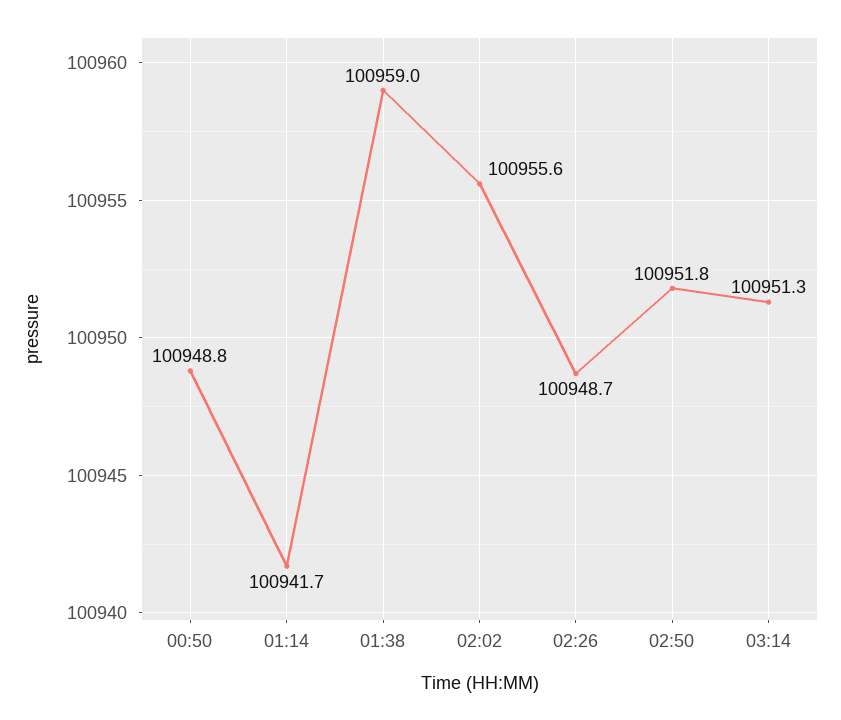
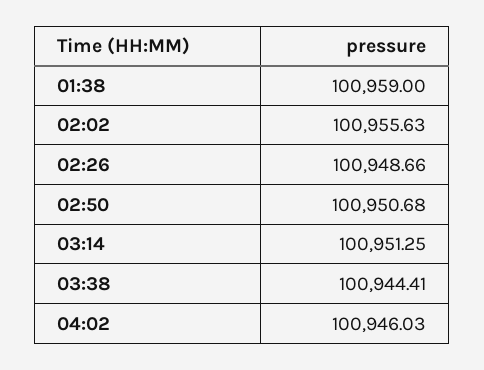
00:50: 100948.8 -> none
01:14: 100941.7 -> none
02:50: 100951.8 -> 100950.68
03:38: none -> 100944.41
04:02: none -> 100946.03

